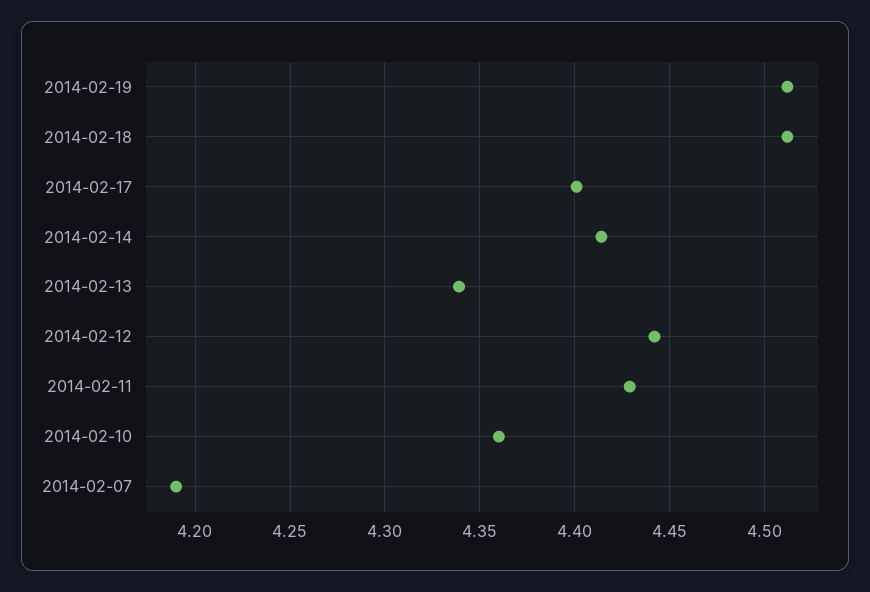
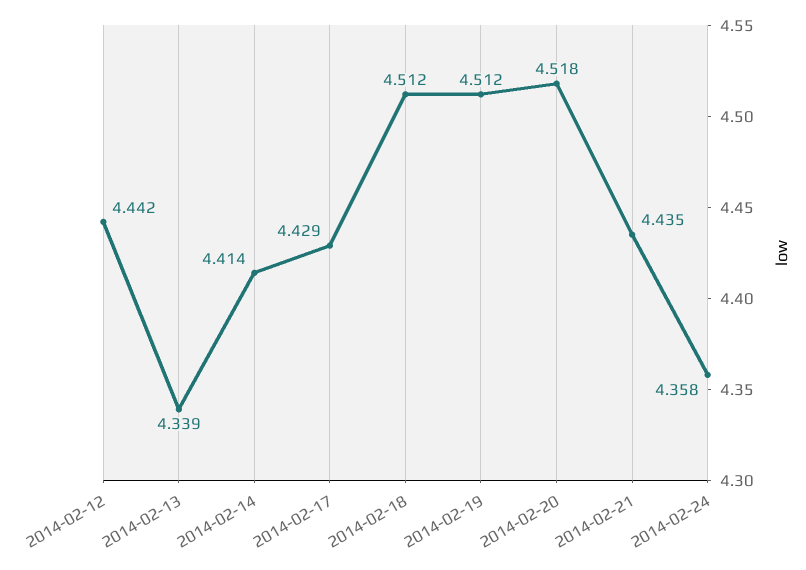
2014-02-17: 4.4 -> 4.429
2014-02-11: 4.43 -> none
2014-02-10: 4.36 -> none
2014-02-07: 4.19 -> none
2014-02-20: none -> 4.518
2014-02-21: none -> 4.435
2014-02-24: none -> 4.358

